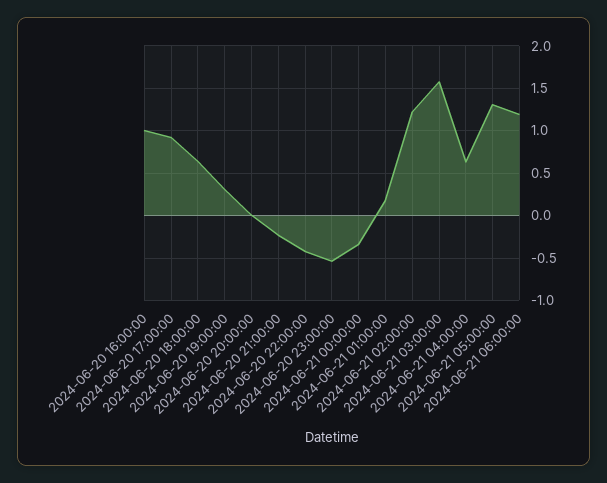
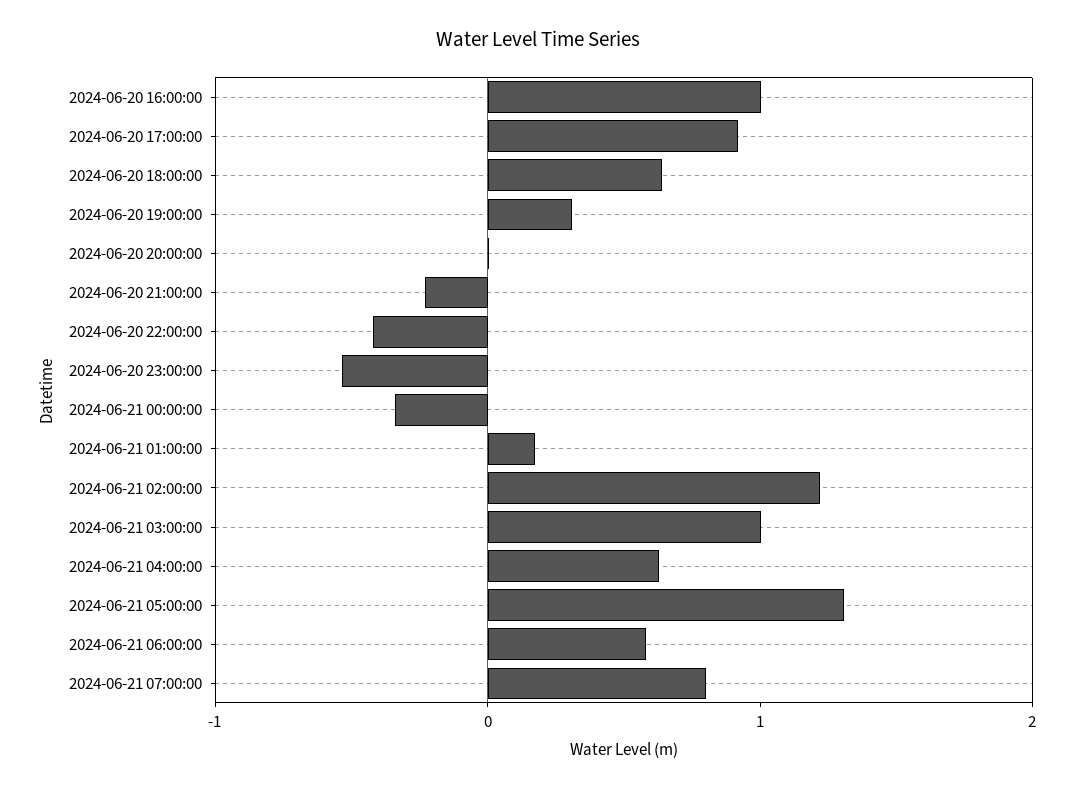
2024-06-21 03:00:00: 1.6 -> 1
2024-06-21 06:00:00: 1.2 -> 0.6
2024-06-21 07:00:00: none -> 0.8

